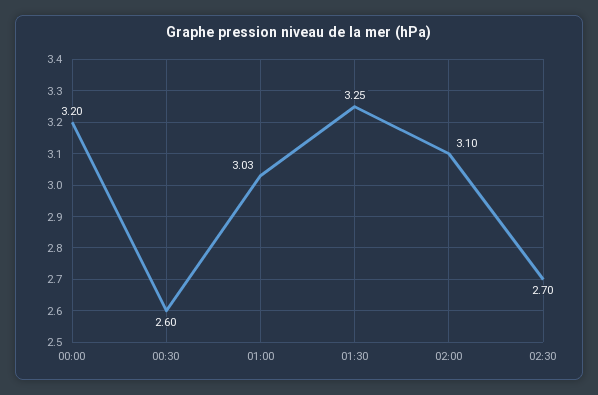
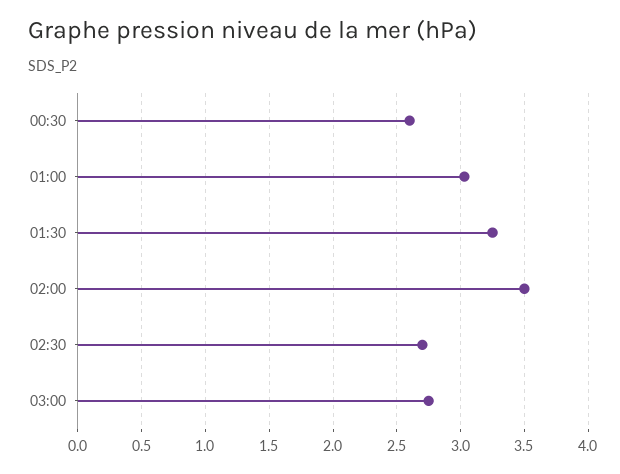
00:00: 3.2 -> none
02:00: 3.1 -> 3.5
03:00: none -> 2.75

